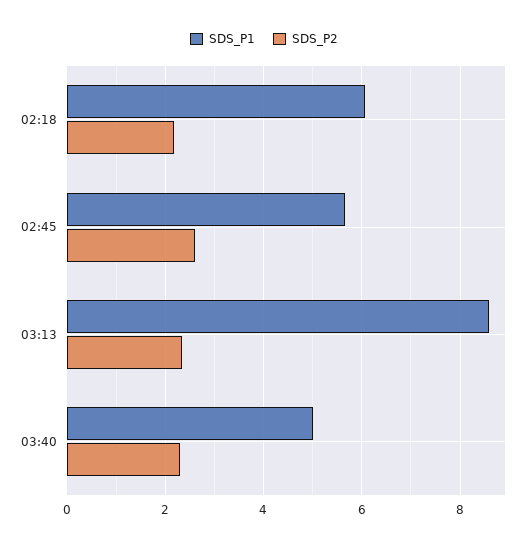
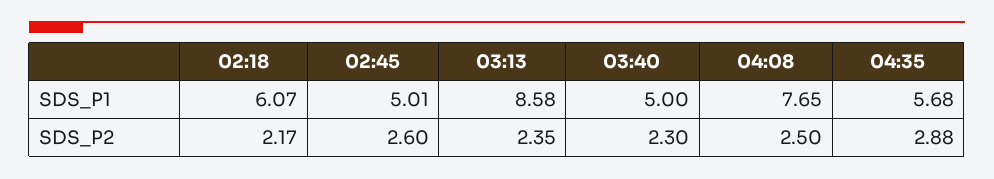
SDS_P1, 02:45: 5.6 -> 5.01
SDS_P1, 04:08: none -> 7.65
SDS_P1, 04:35: none -> 5.68
SDS_P2, 04:08: none -> 2.5
SDS_P2, 04:35: none -> 2.88

